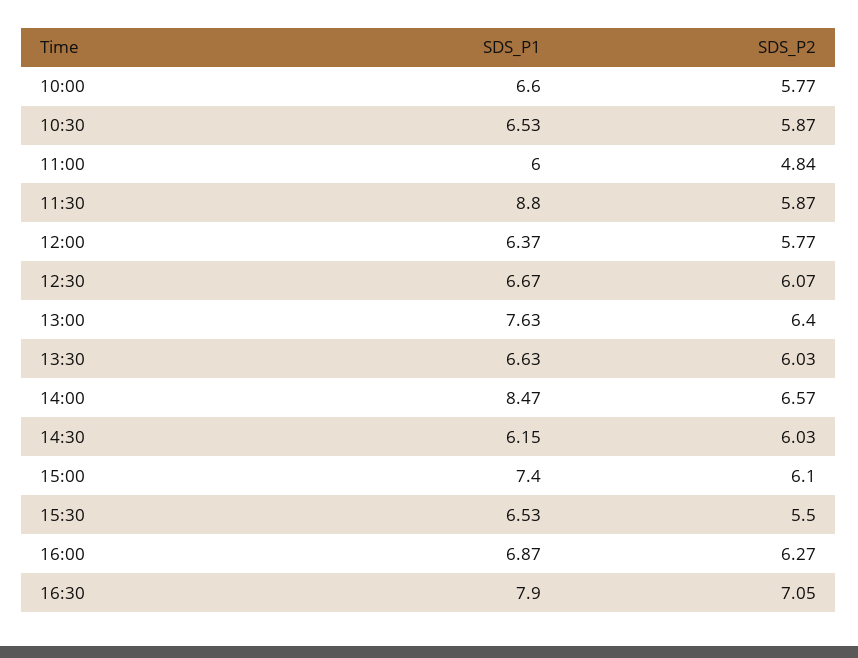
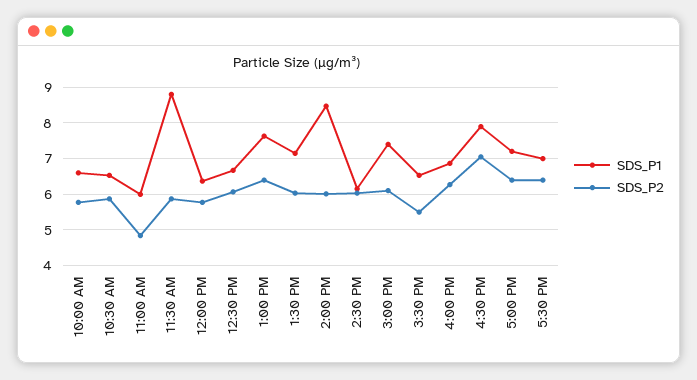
SDS_P1, 13:30: 6.63 -> 7.2
SDS_P2, 14:00: 6.57 -> 6
SDS_P1, 5:00 PM: none -> 7.2
SDS_P2, 5:00 PM: none -> 6.4
SDS_P1, 5:30 PM: none -> 7
SDS_P2, 5:30 PM: none -> 6.4

